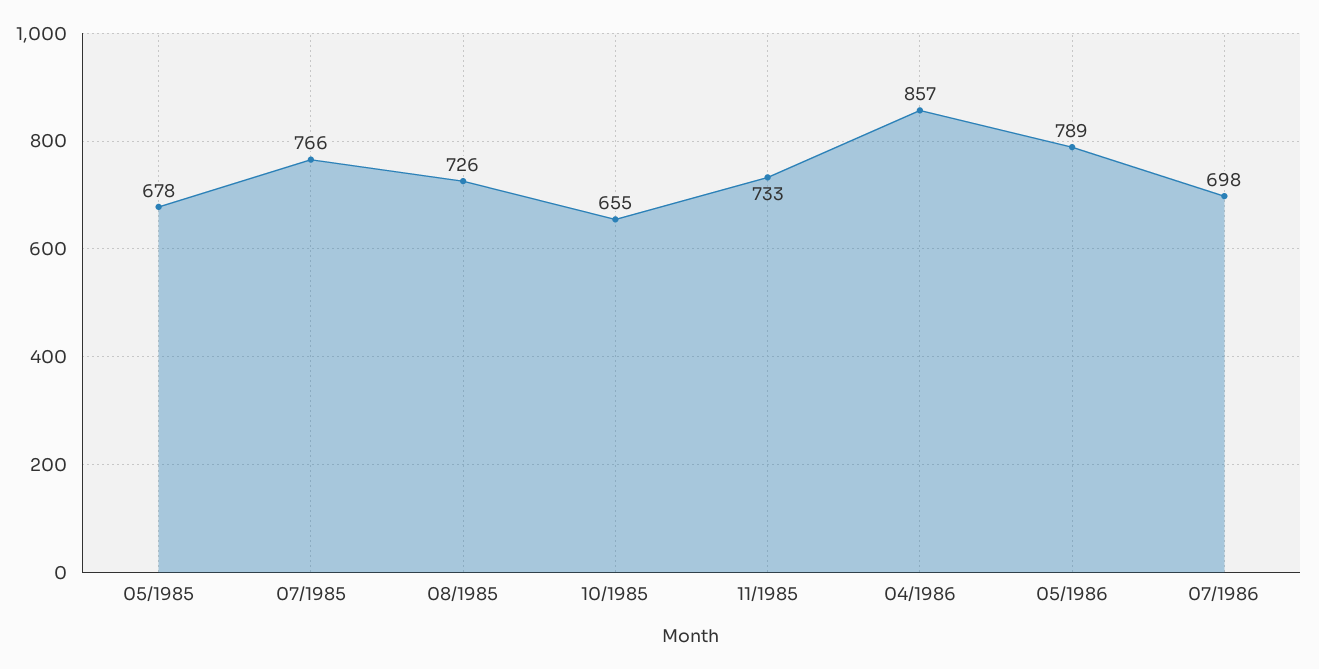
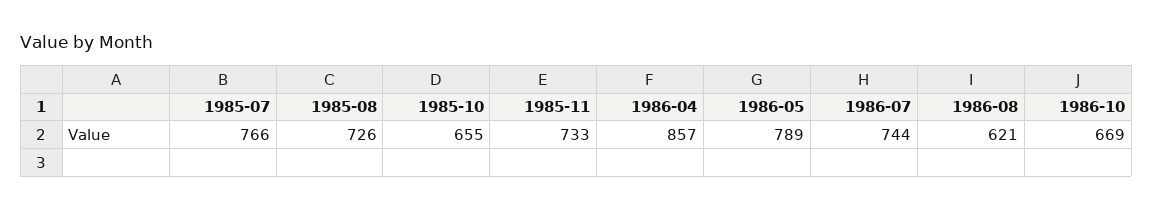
05/1985: 678 -> none
07/1986: 698 -> 744
1986-08: none -> 621
1986-10: none -> 669

